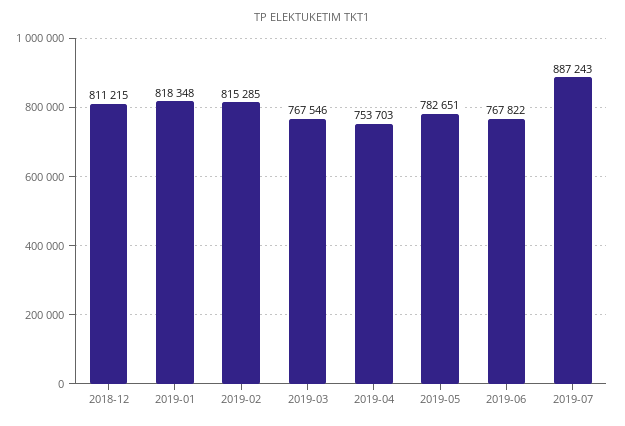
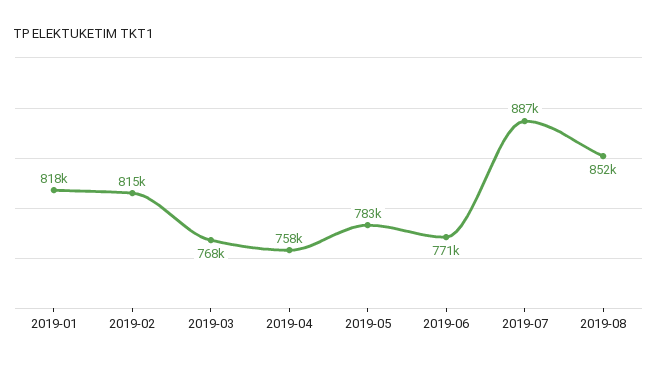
2018-12: 811215 -> none
2019-04: 753703 -> 758000
2019-06: 767822 -> 771000
2019-08: none -> 852000

